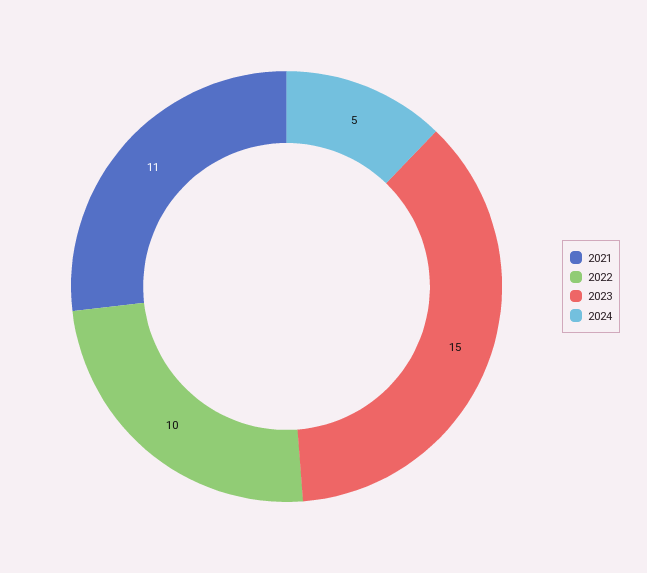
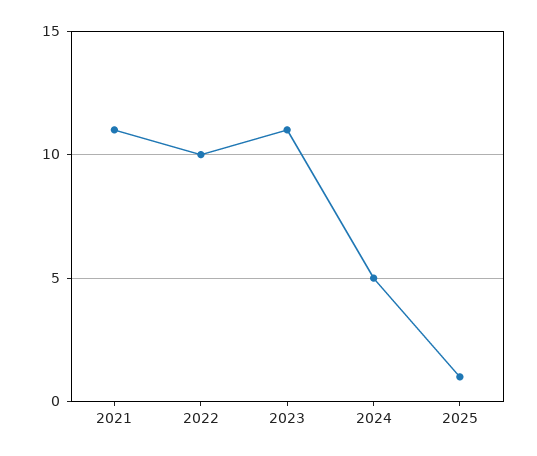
2023: 15 -> 11
2025: none -> 1

